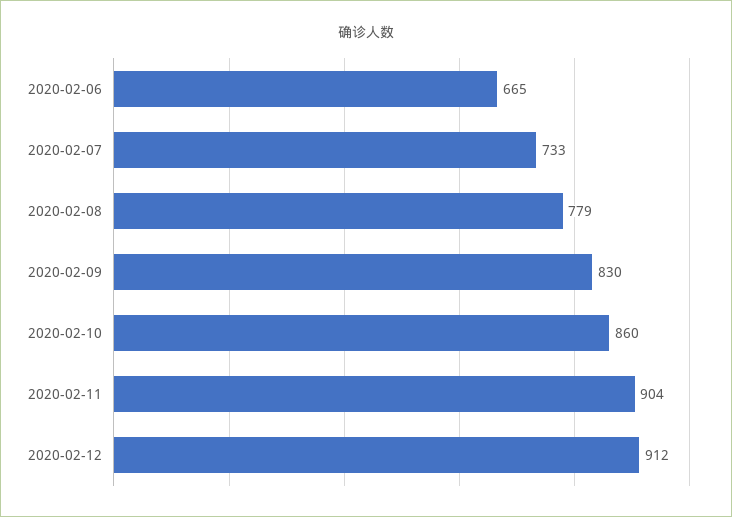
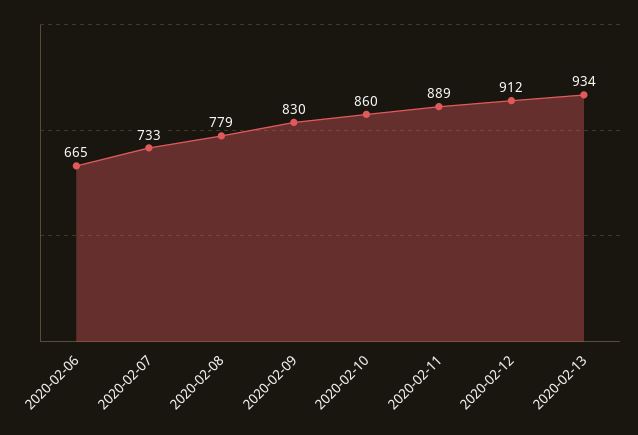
2020-02-11: 904 -> 889
2020-02-13: none -> 934

